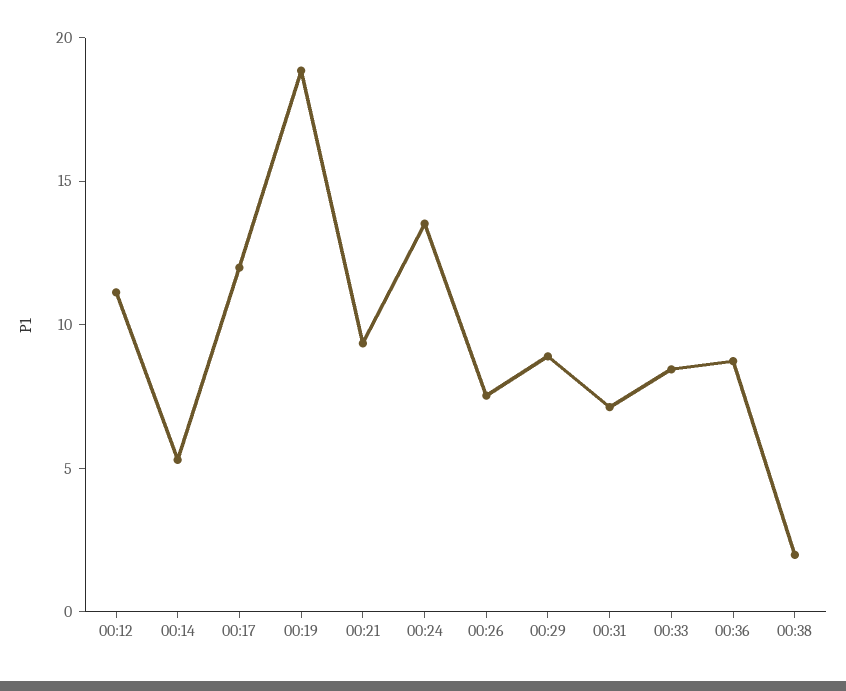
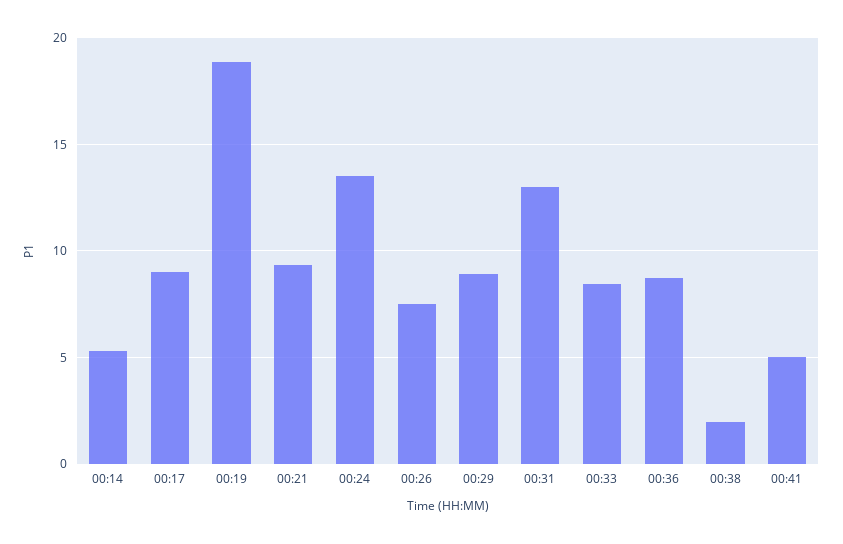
00:12: 11 -> none
00:17: 12 -> 9
00:31: 7 -> 13
00:41: none -> 5

